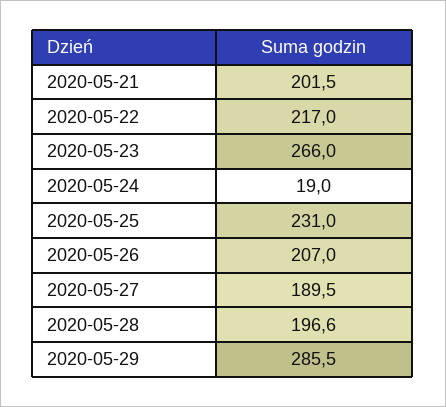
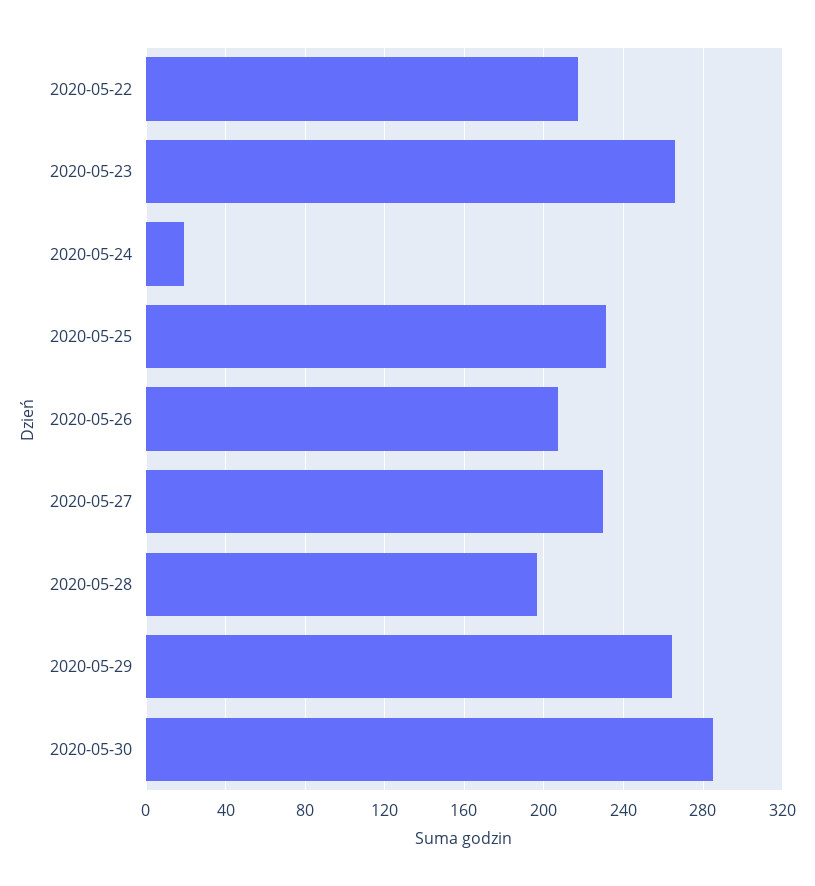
2020-05-21: 201.5 -> none
2020-05-27: 189.5 -> 230
2020-05-29: 285.5 -> 265
2020-05-30: none -> 285

